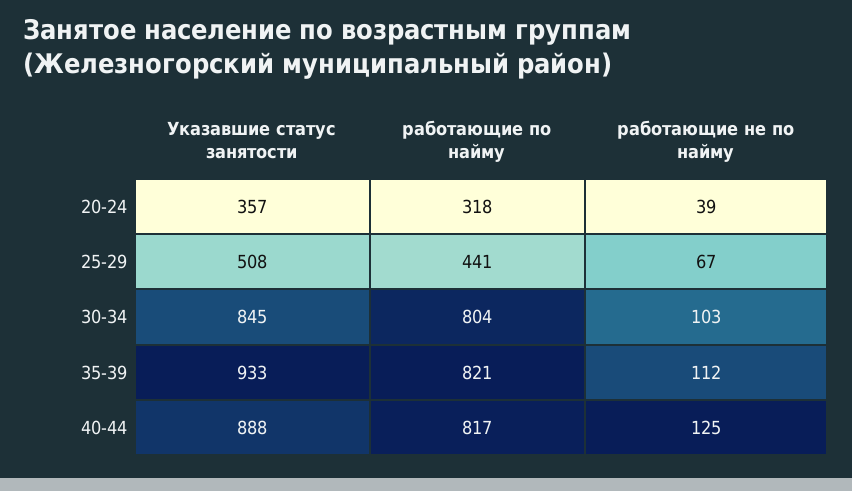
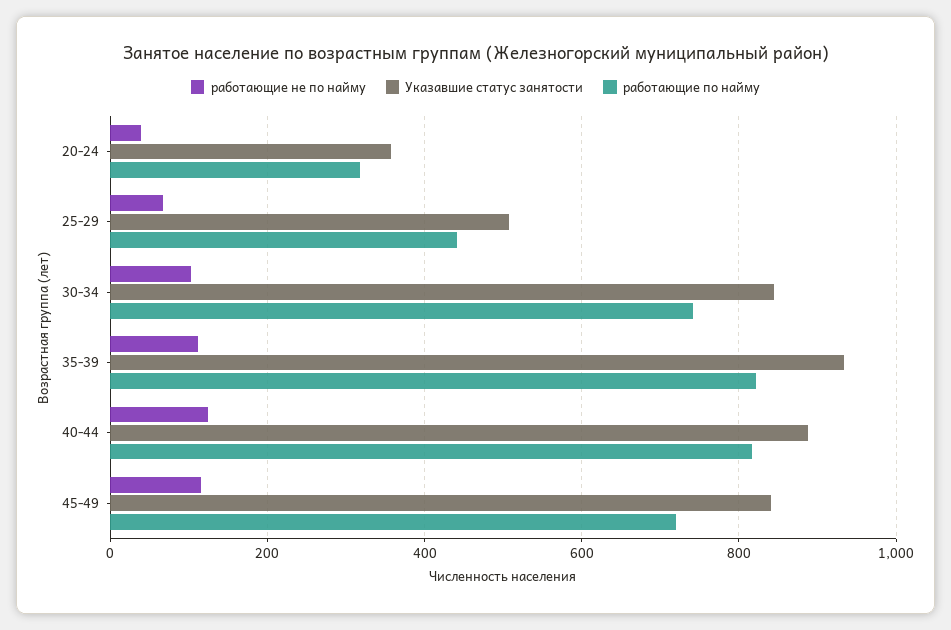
работающие по найму, 30-34: 804 -> 740
работающие не по найму, 45-49: none -> 120
Указавшие статус занятости, 45-49: none -> 840
работающие по найму, 45-49: none -> 720

